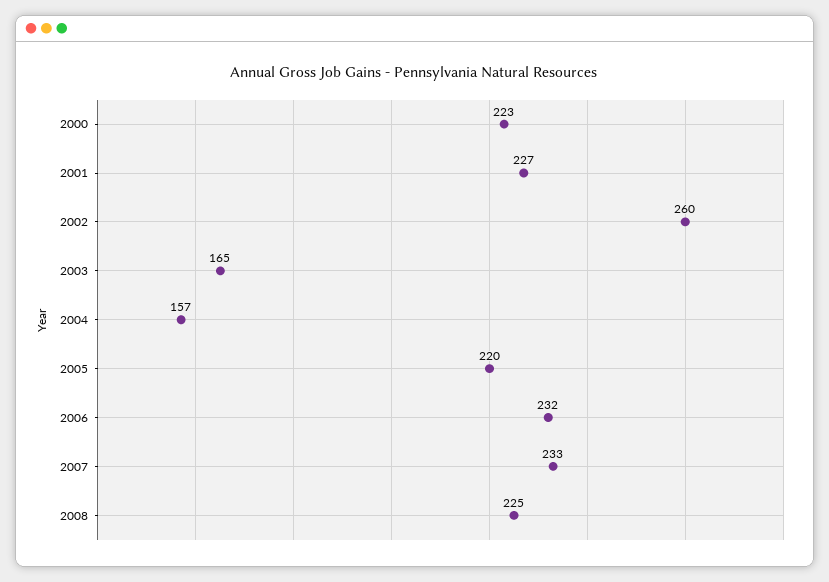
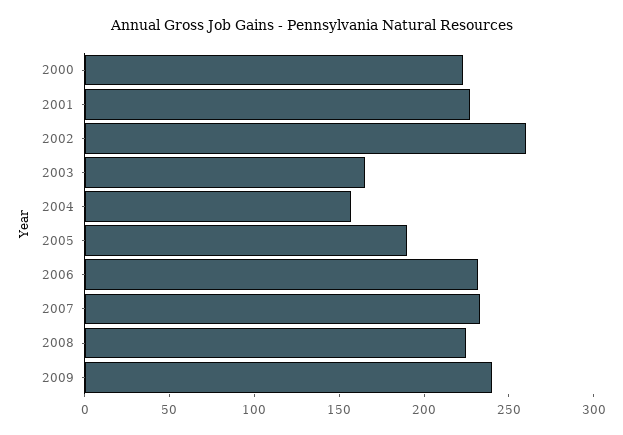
2005: 220 -> 190
2009: none -> 240

